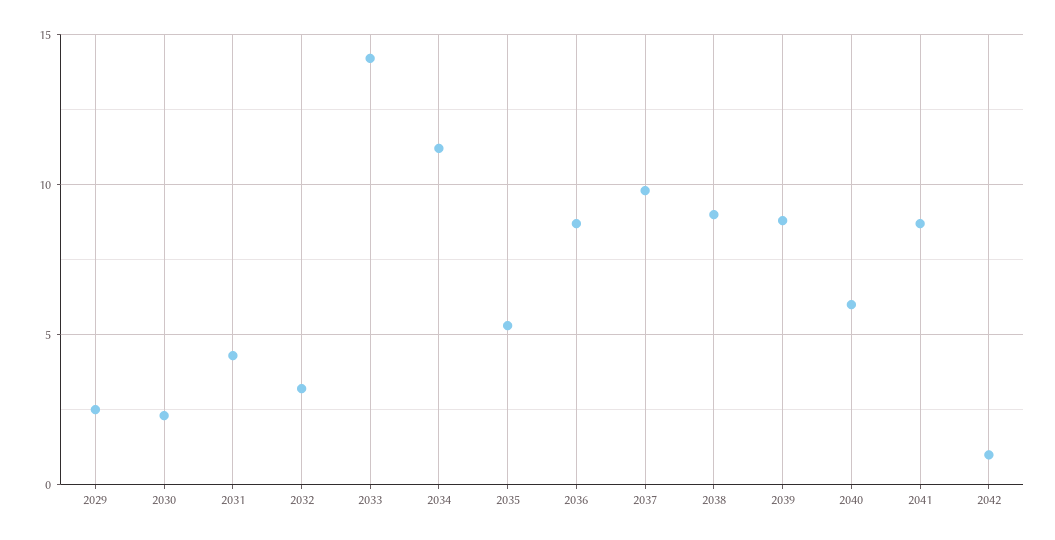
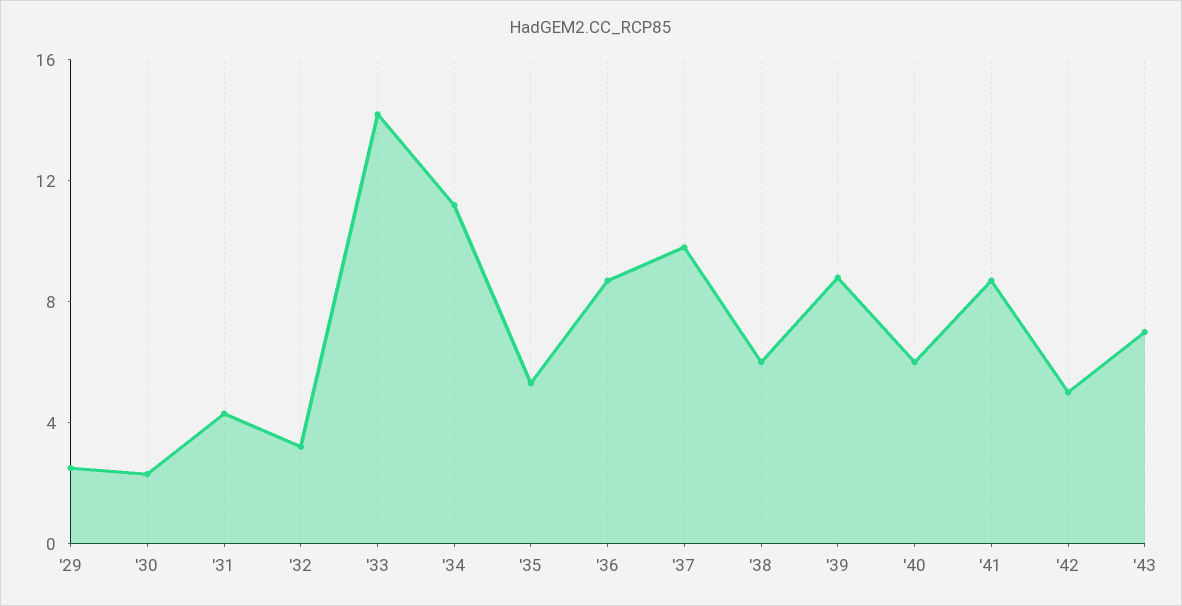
2038: 9 -> 6
2042: 1 -> 5
'43: none -> 7

